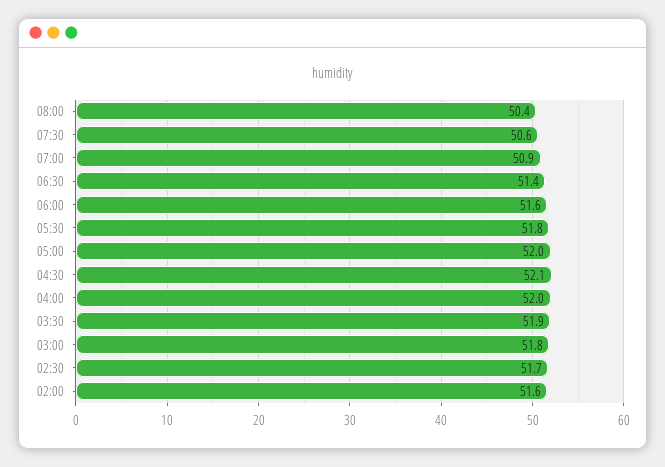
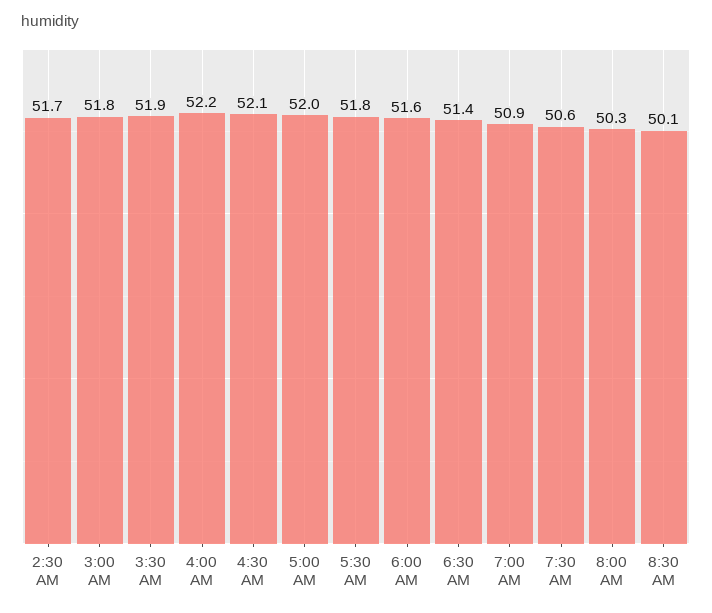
08:00: 50.4 -> 50.3
04:00: 52 -> 52.2
02:00: 51.6 -> none
8:30 AM: none -> 50.1

